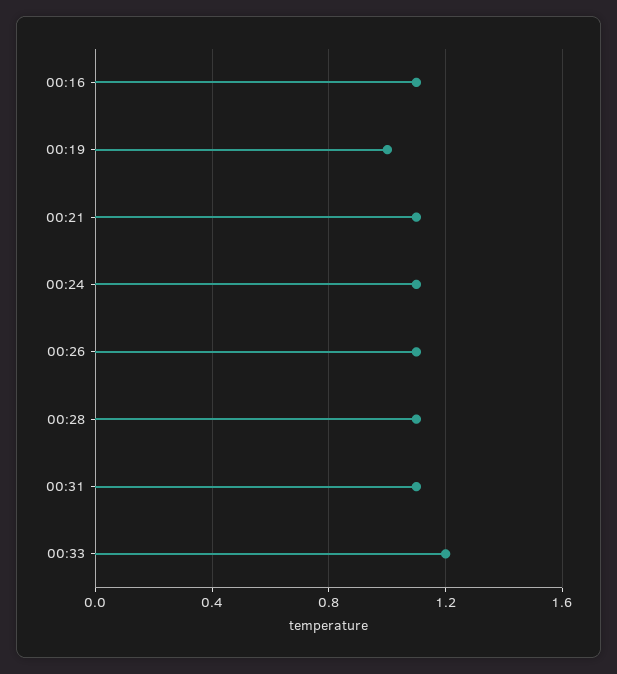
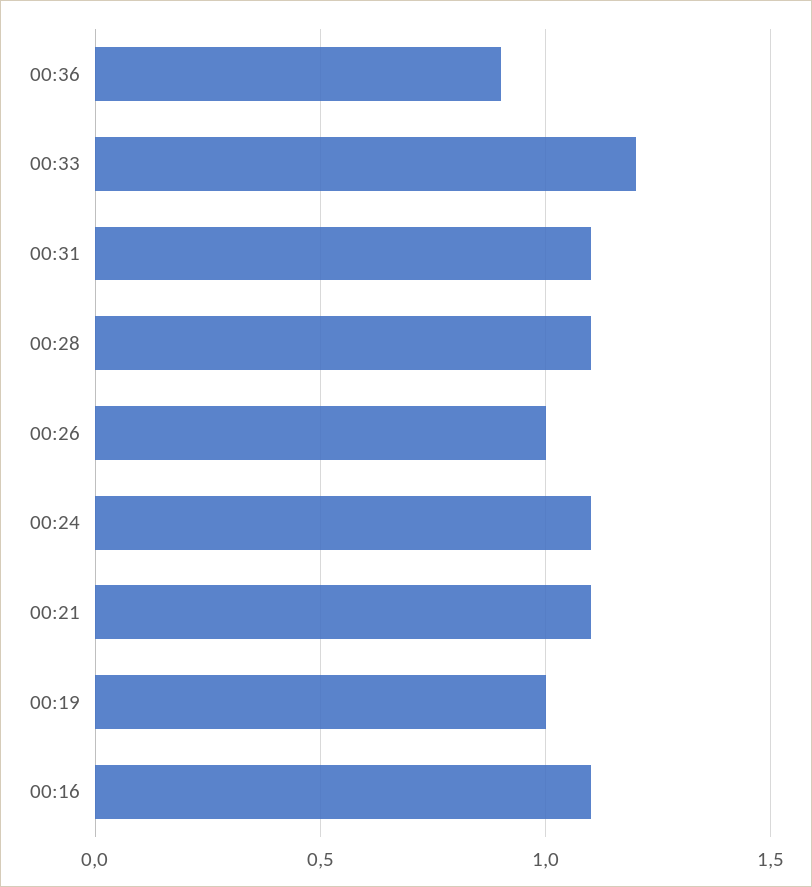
00:26: 1.1 -> 1
00:36: none -> 0.9

